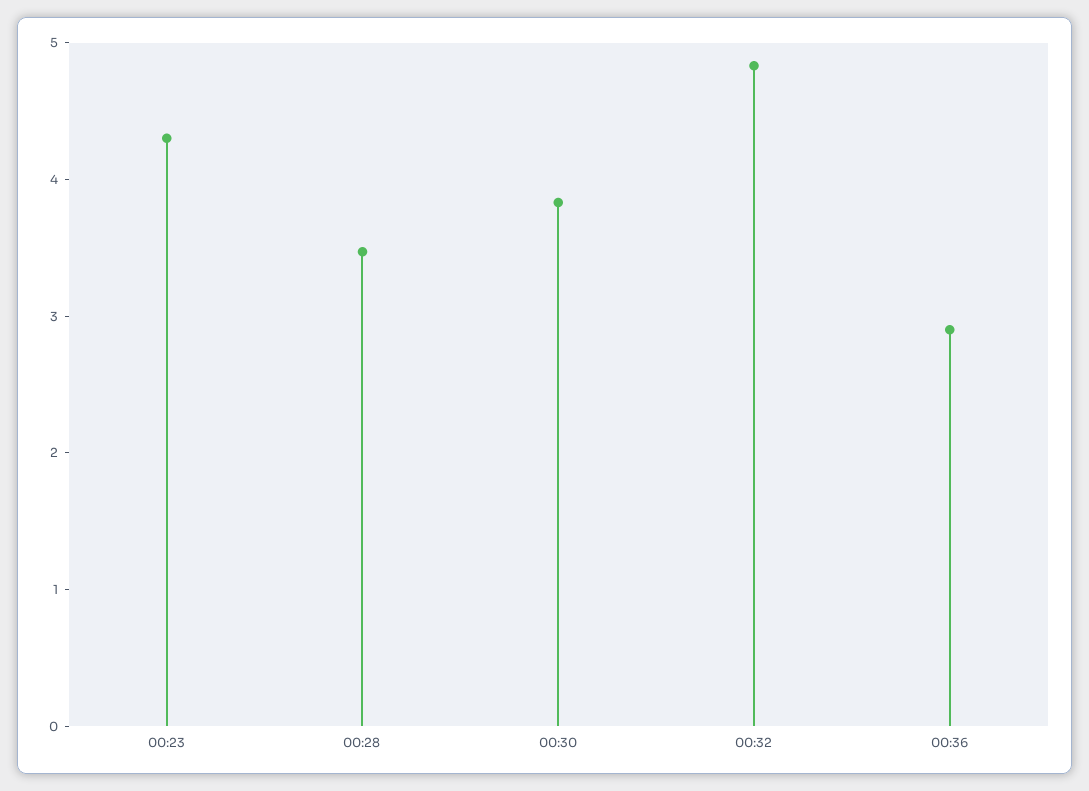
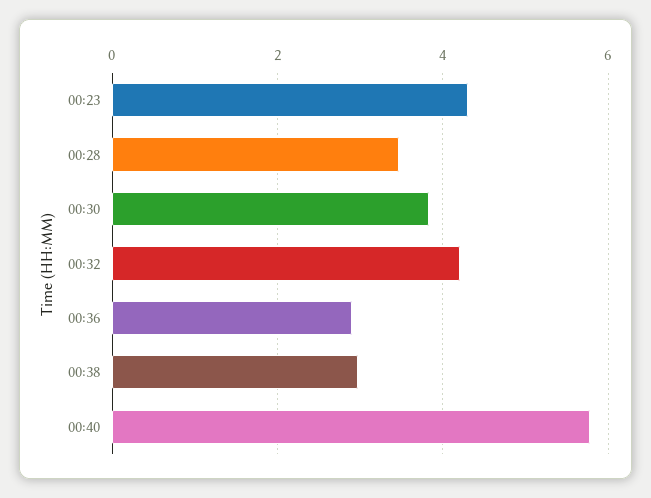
00:32: 4.8 -> 4.2
00:38: none -> 3
00:40: none -> 5.8

